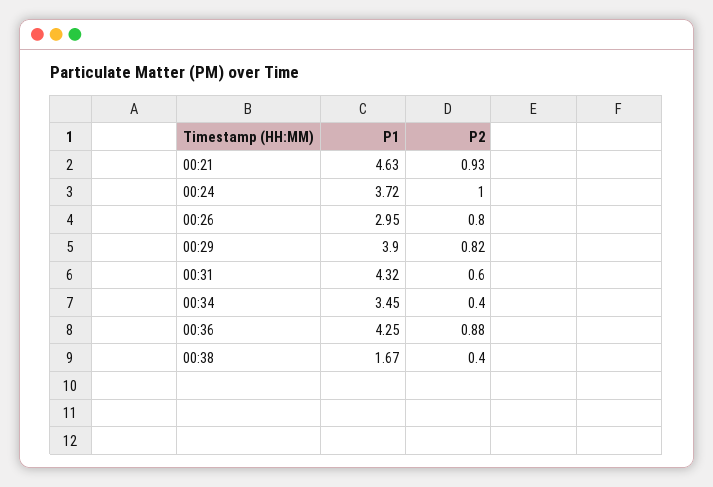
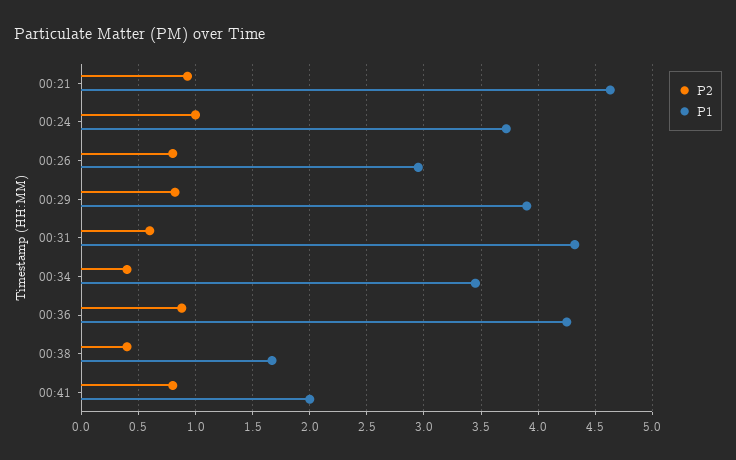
P2, 00:41: none -> 0.8
P1, 00:41: none -> 2

